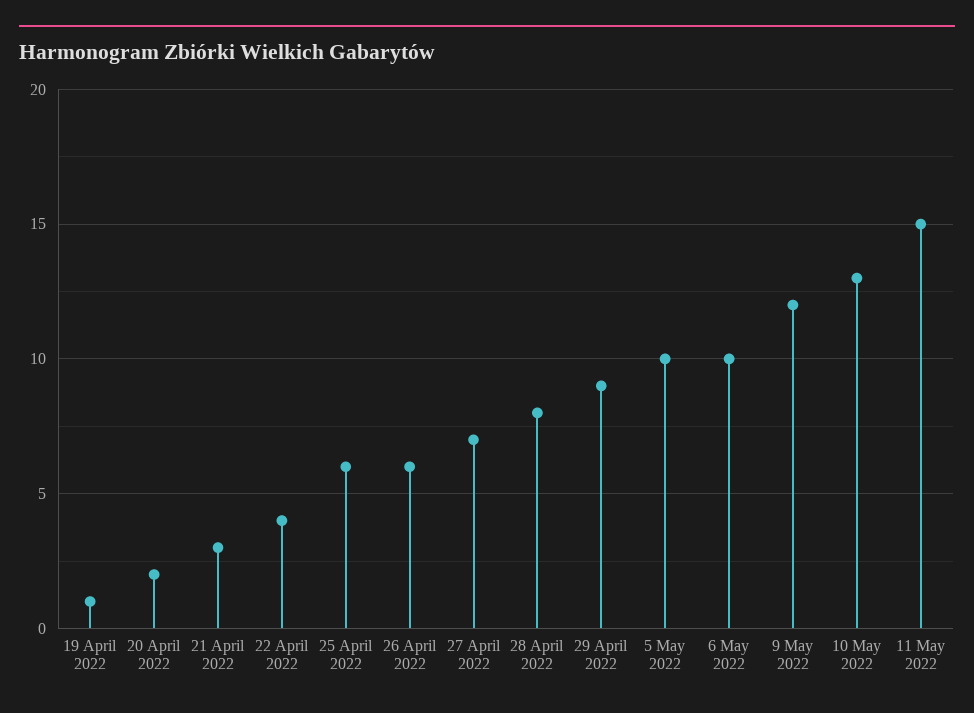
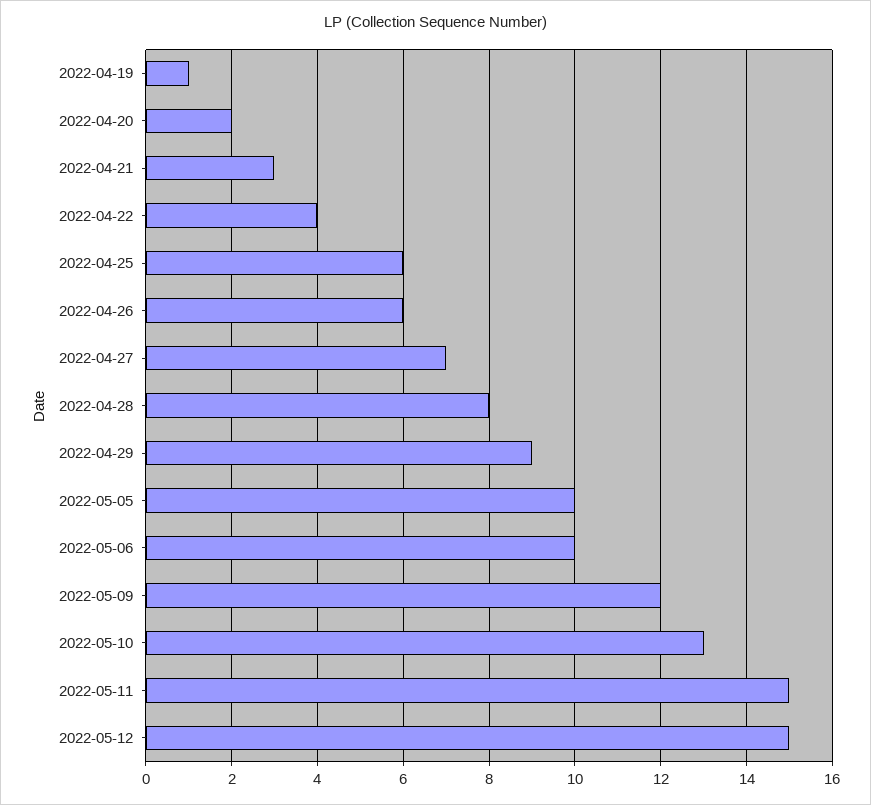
2022-05-12: none -> 15

